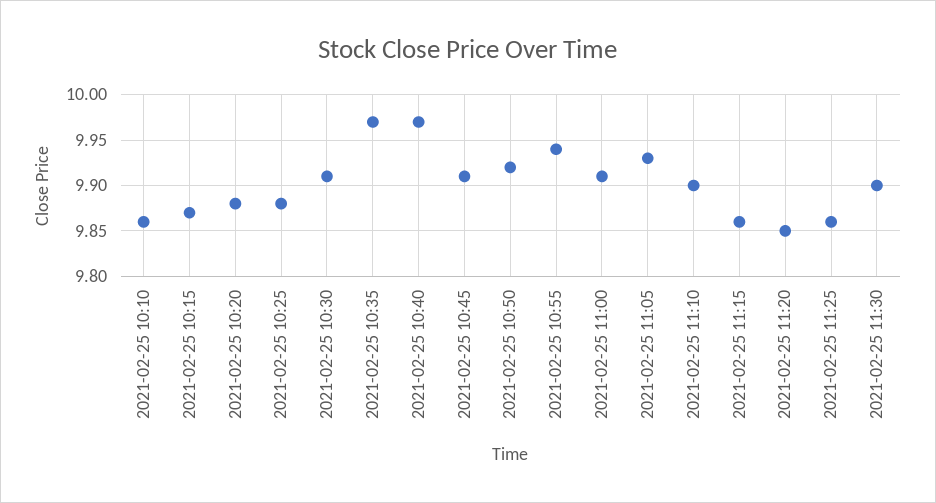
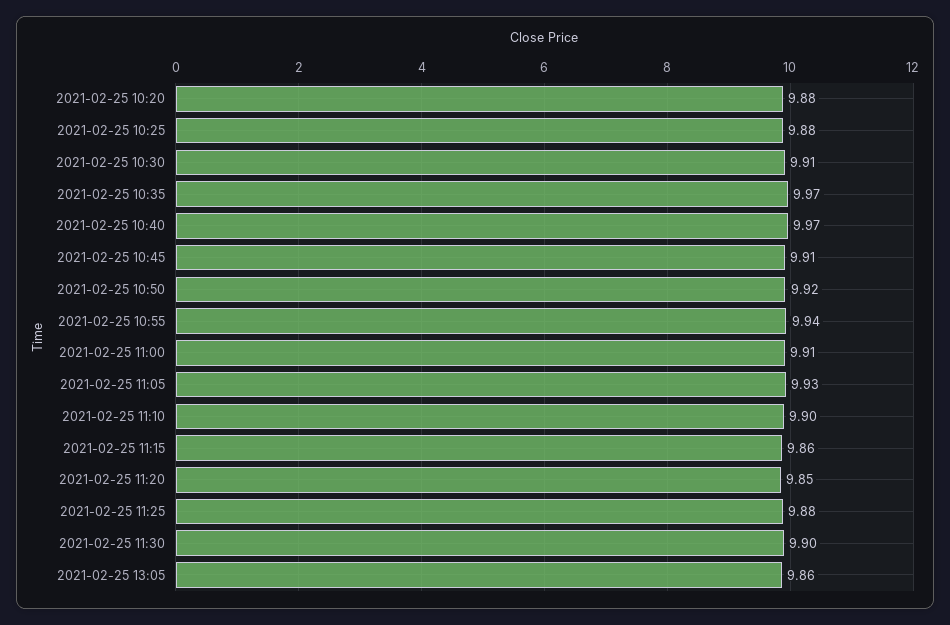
2021-02-25 10:10: 9.86 -> none
2021-02-25 10:15: 9.87 -> none
2021-02-25 11:25: 9.86 -> 9.88
2021-02-25 13:05: none -> 9.86

